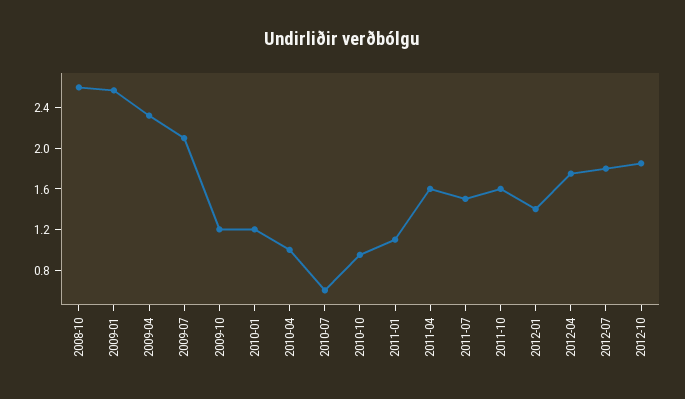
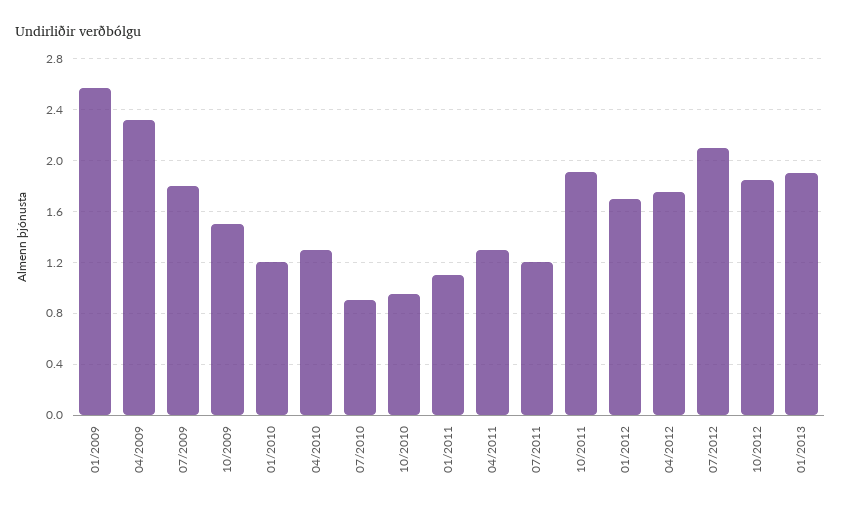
2008-10: 2.6 -> none
2009-07: 2.1 -> 1.8
2009-10: 1.2 -> 1.5
2010-04: 1 -> 1.3
2010-07: 0.6 -> 0.9
2011-04: 1.6 -> 1.3
2011-07: 1.5 -> 1.2
2011-10: 1.6 -> 1.9
2012-01: 1.4 -> 1.7
2012-07: 1.8 -> 2.1
01/2013: none -> 1.9

